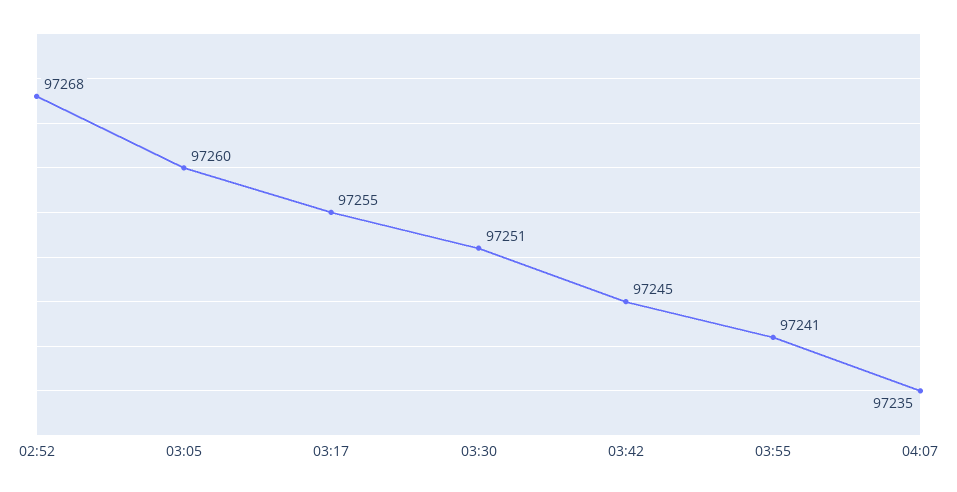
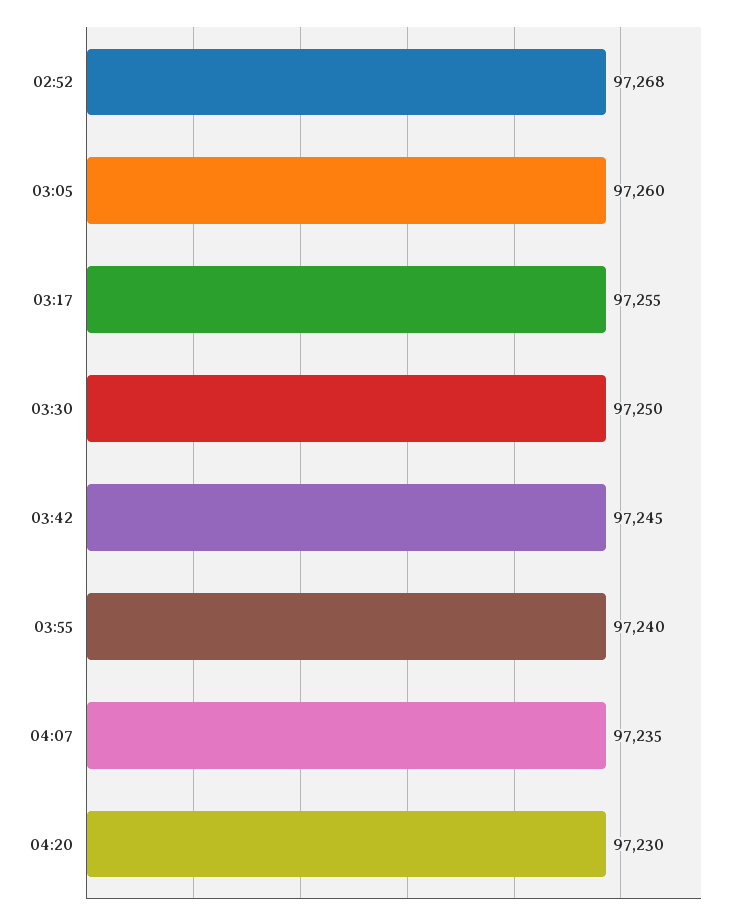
03:30: 97251 -> 97250
03:55: 97241 -> 97240
04:20: none -> 97230

